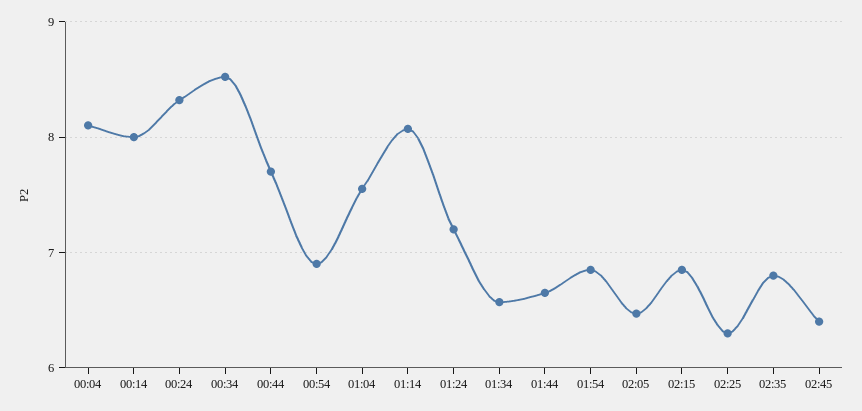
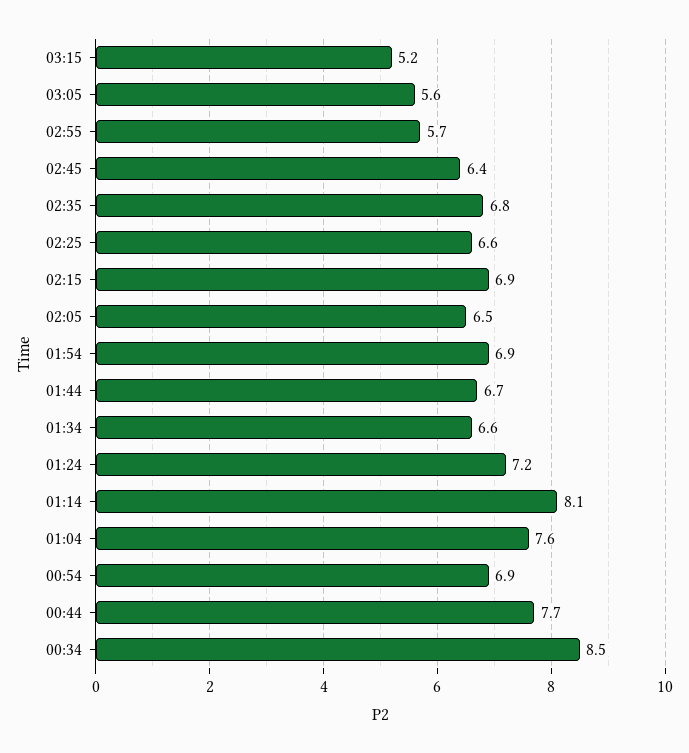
00:04: 8.1 -> none
00:14: 8 -> none
00:24: 8.3 -> none
02:25: 6.3 -> 6.6
03:15: none -> 5.2
03:05: none -> 5.6
02:55: none -> 5.7

